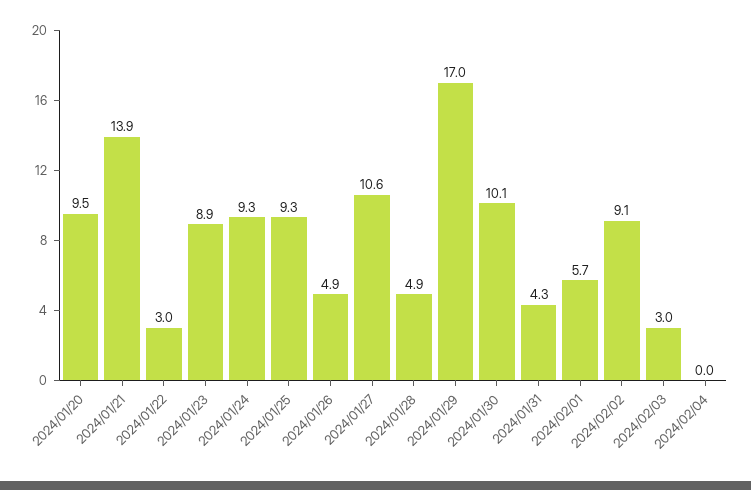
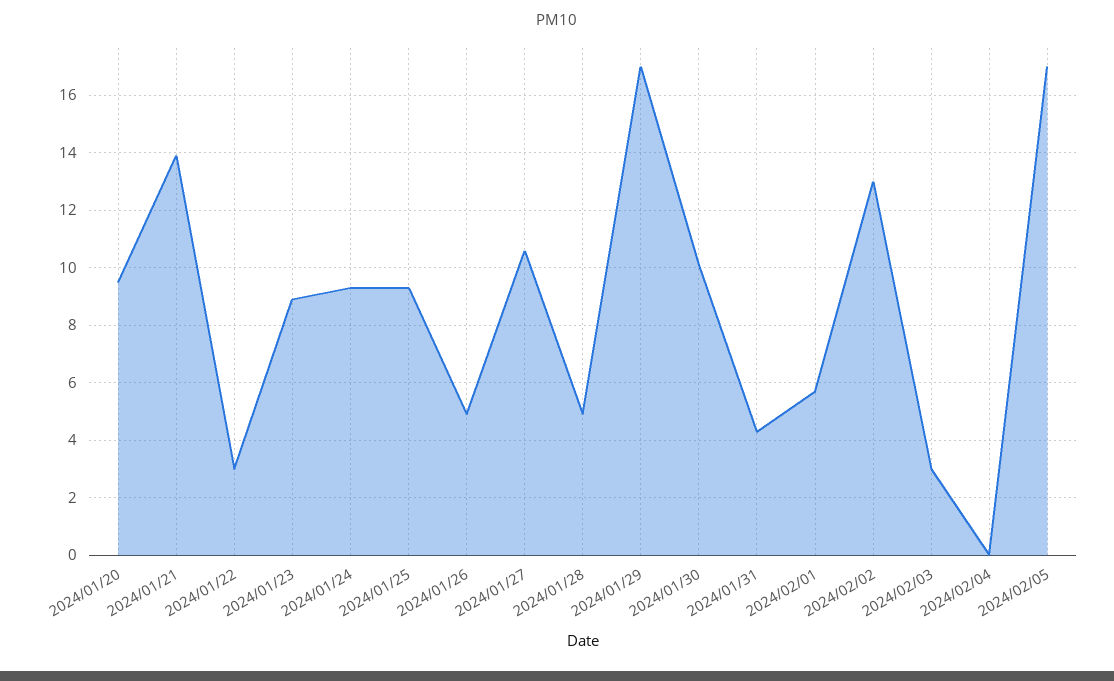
2024/02/02: 9.1 -> 13
2024/02/05: none -> 17

